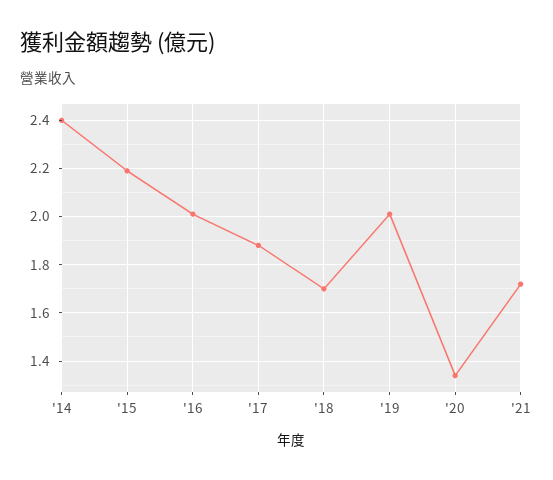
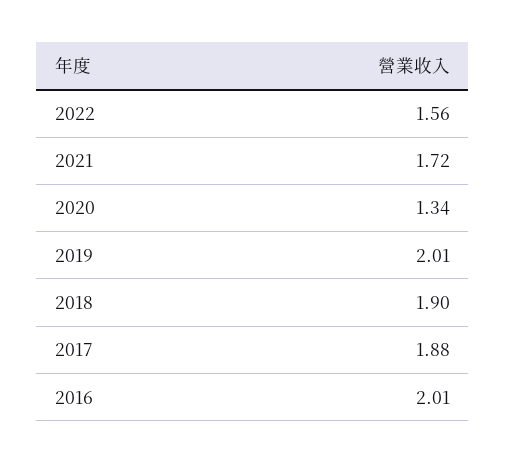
'14: 2.4 -> none
'15: 2.2 -> none
'18: 1.7 -> 1.9
2022: none -> 1.56

